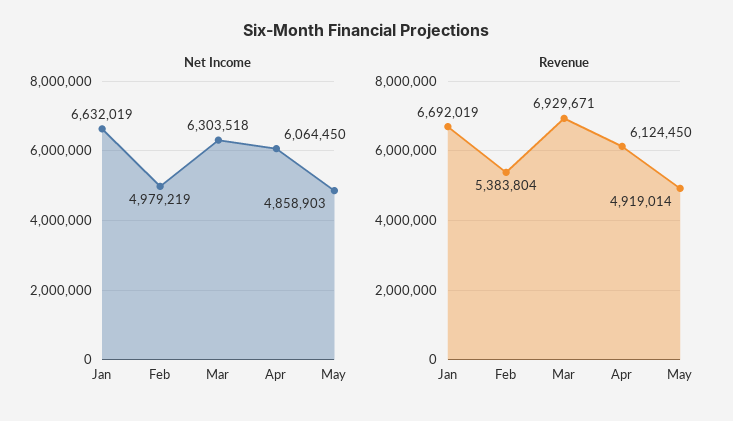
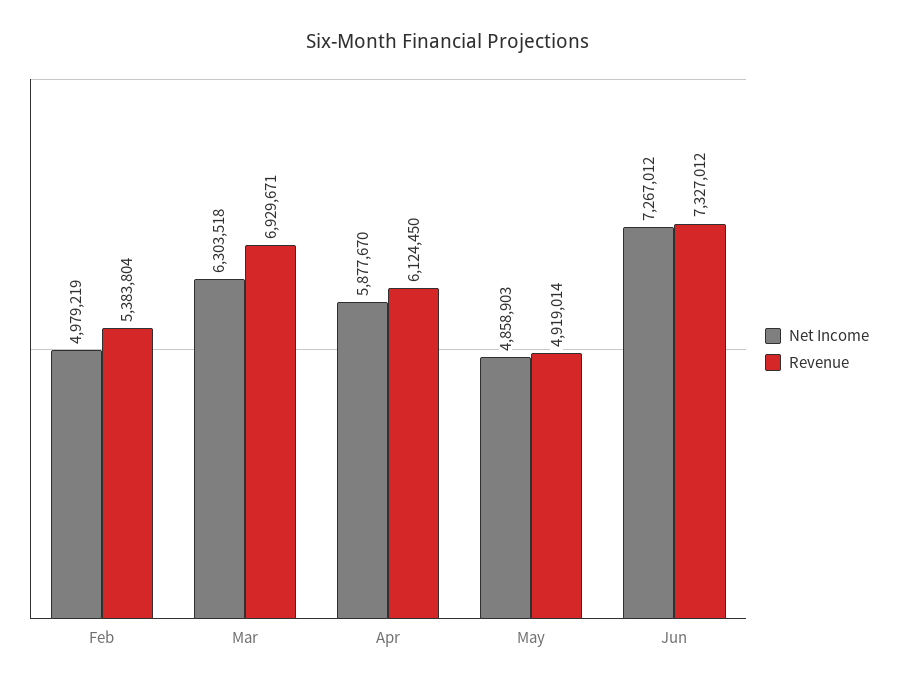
Net Income, Jan: 6632019 -> none
Net Income, Apr: 6064450 -> 5877670
Revenue, Jan: 6692019 -> none
Net Income, Jun: none -> 7267012
Revenue, Jun: none -> 7327012

